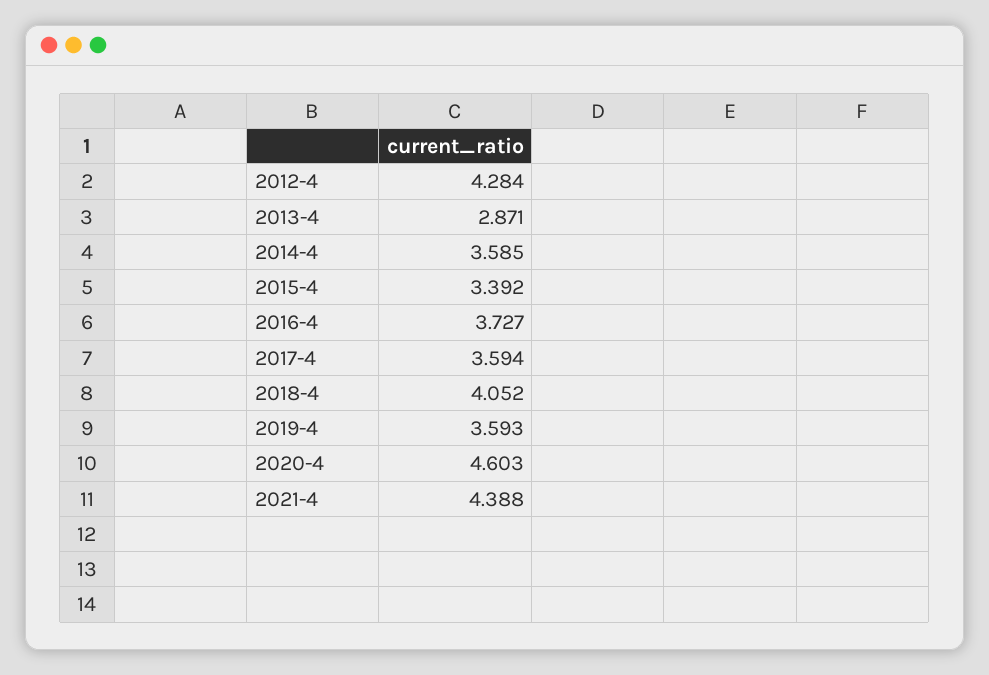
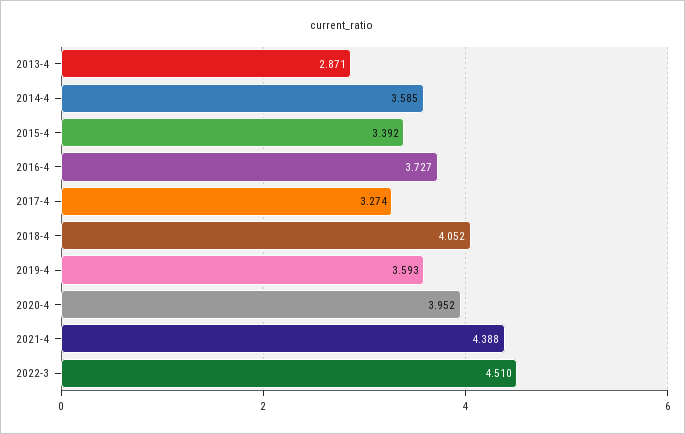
2012-4: 4.284 -> none
2017-4: 3.594 -> 3.274
2020-4: 4.603 -> 3.952
2022-3: none -> 4.51

